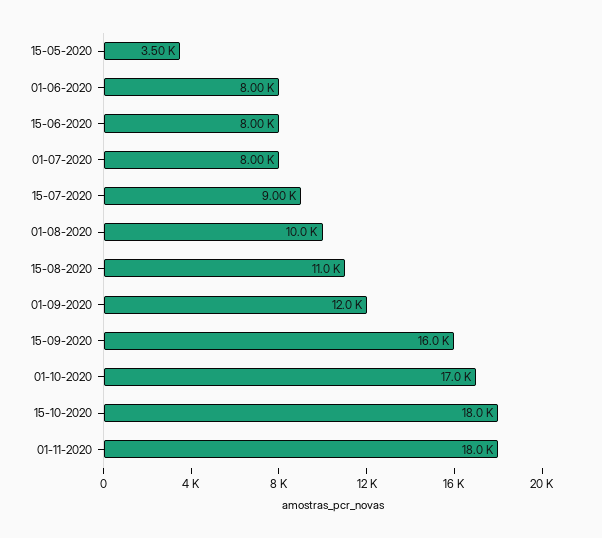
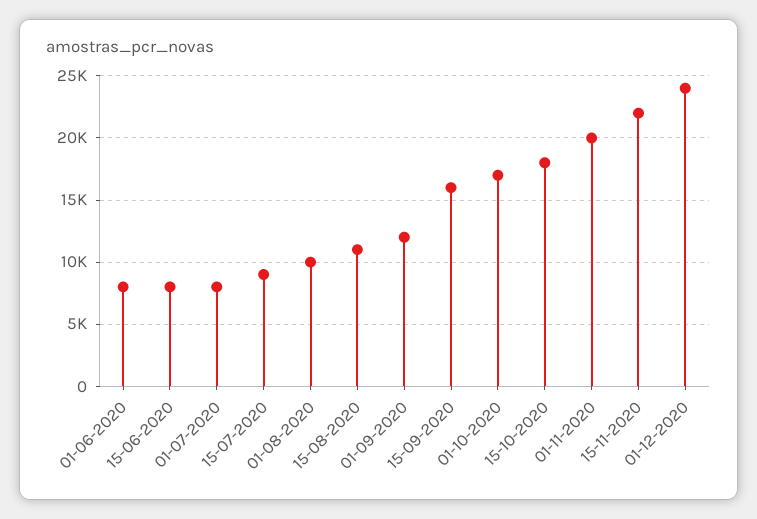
15-05-2020: 3500 -> none
01-11-2020: 18000 -> 20000
15-11-2020: none -> 22000
01-12-2020: none -> 24000

